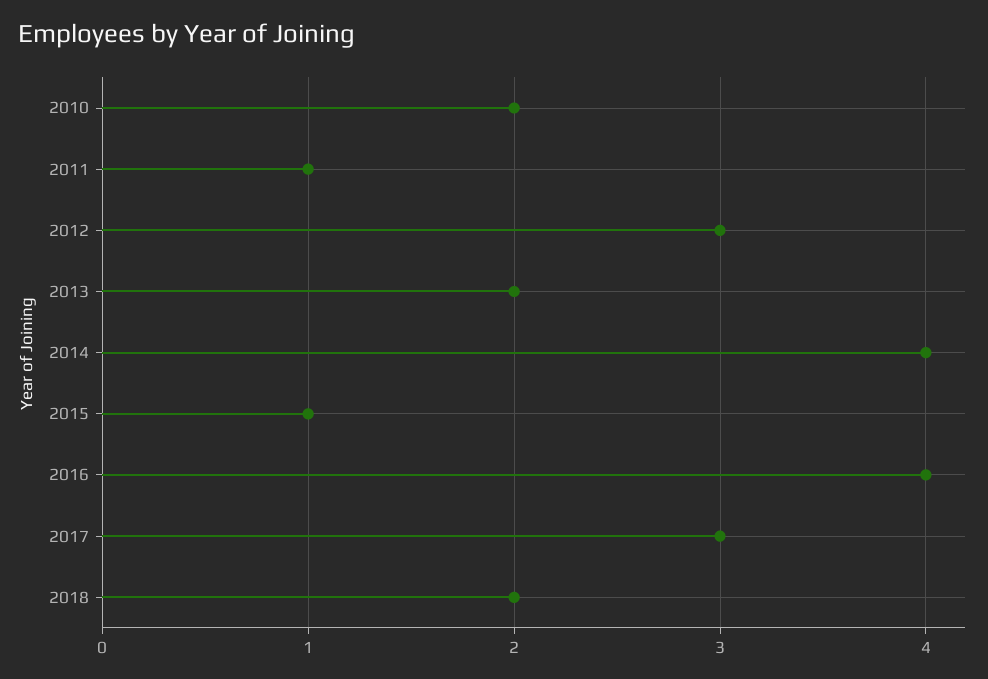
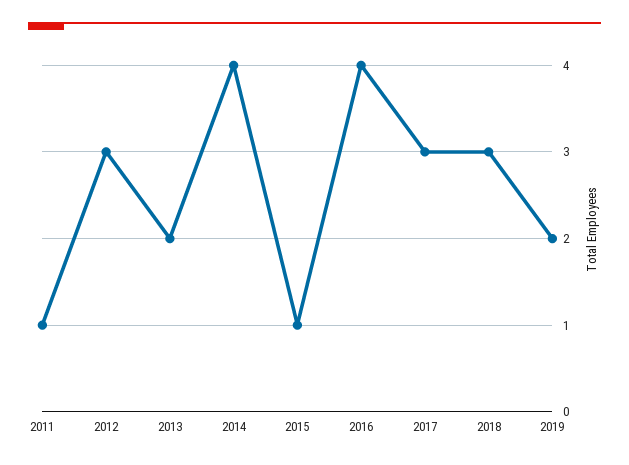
2010: 2 -> none
2018: 2 -> 3
2019: none -> 2

